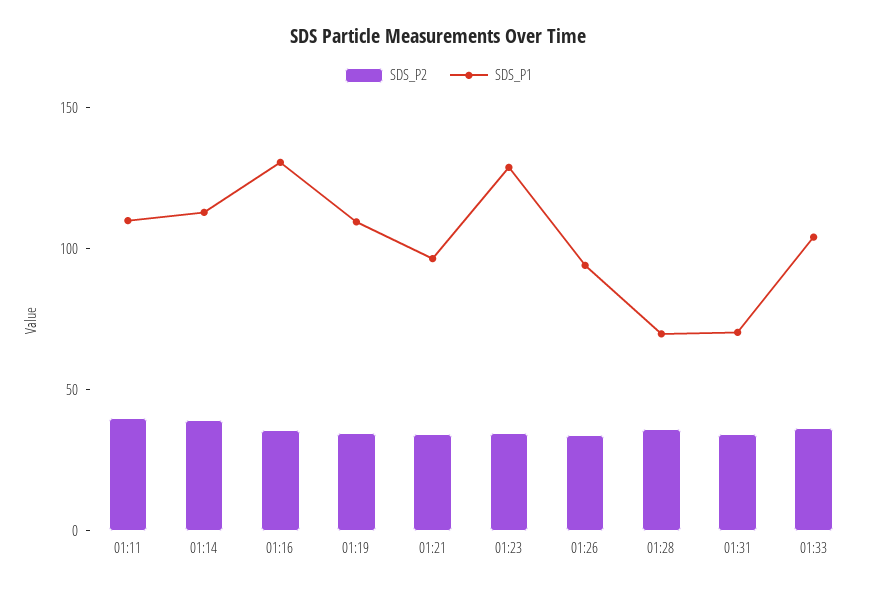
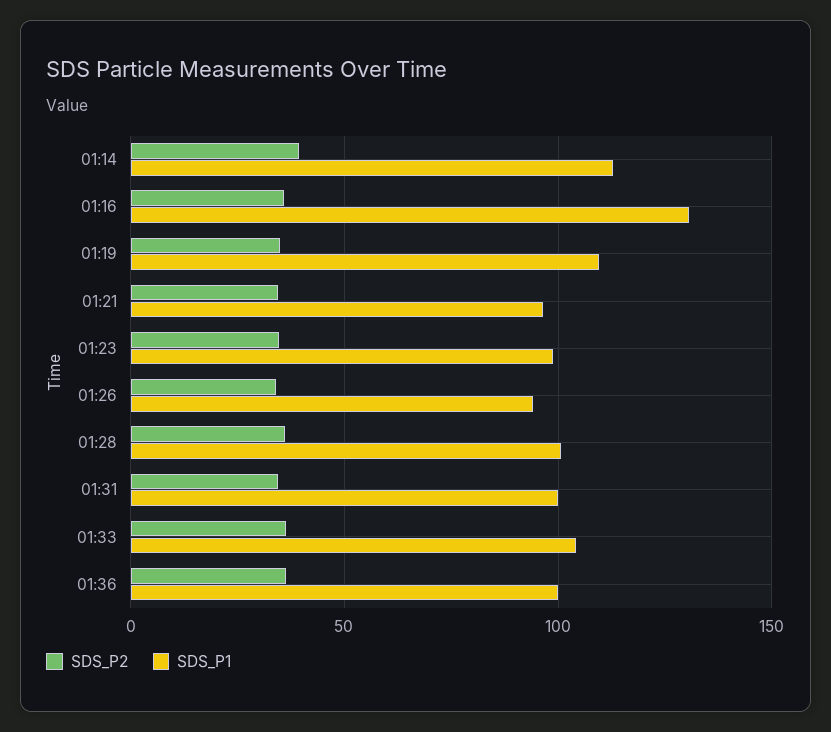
SDS_P2, 01:11: 40 -> none
SDS_P1, 01:11: 110 -> none
SDS_P1, 01:23: 130 -> 100
SDS_P1, 01:28: 70 -> 100
SDS_P1, 01:31: 70 -> 100
SDS_P2, 01:36: none -> 35
SDS_P1, 01:36: none -> 100

